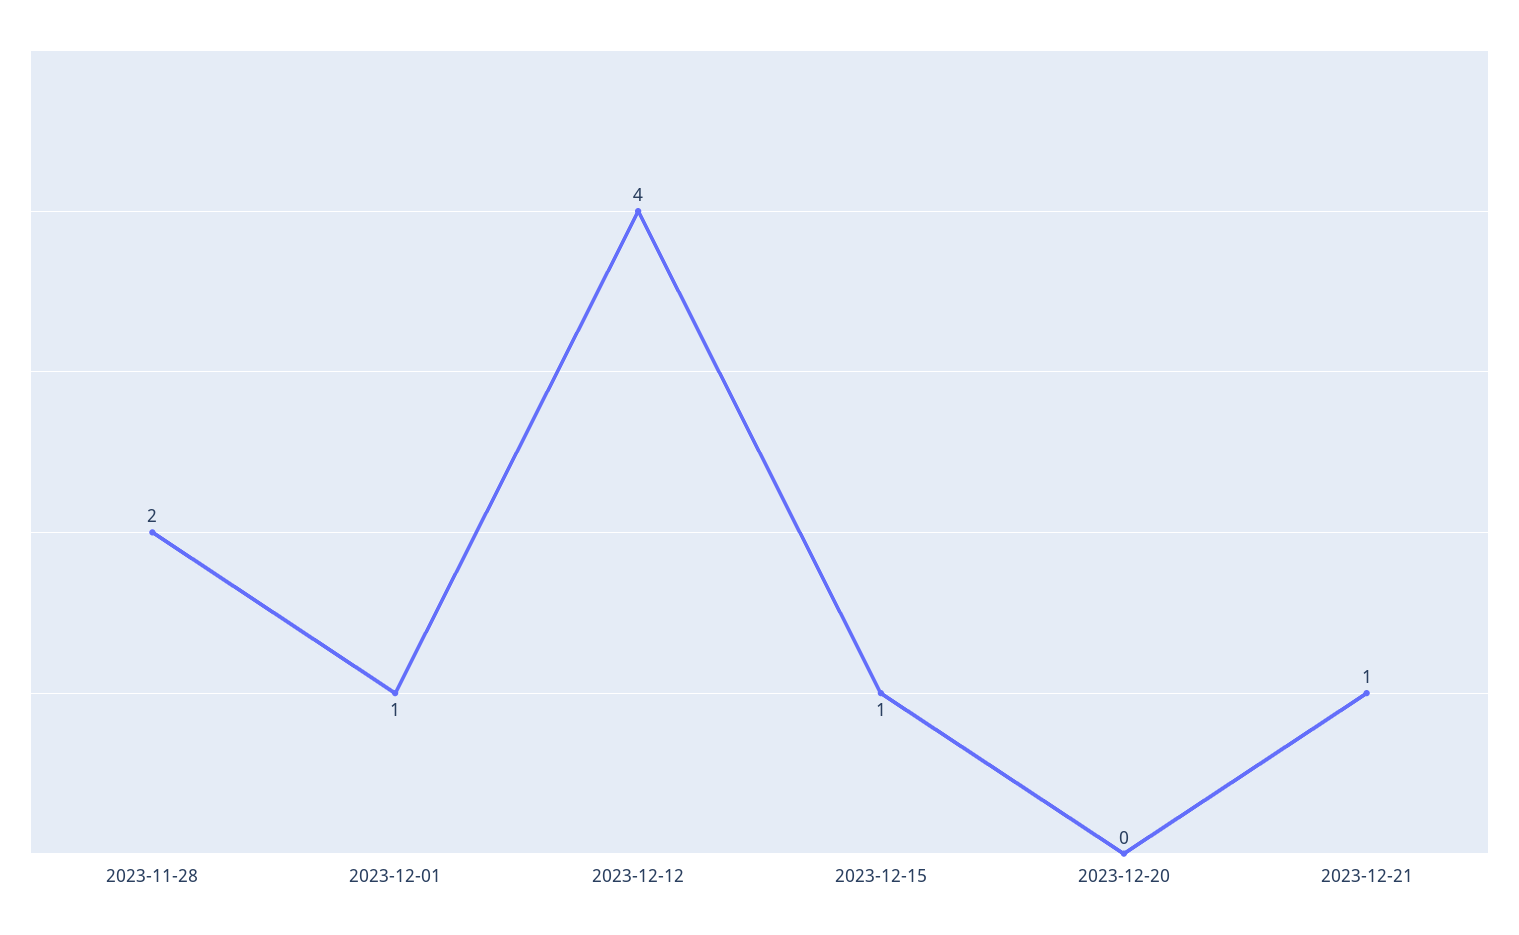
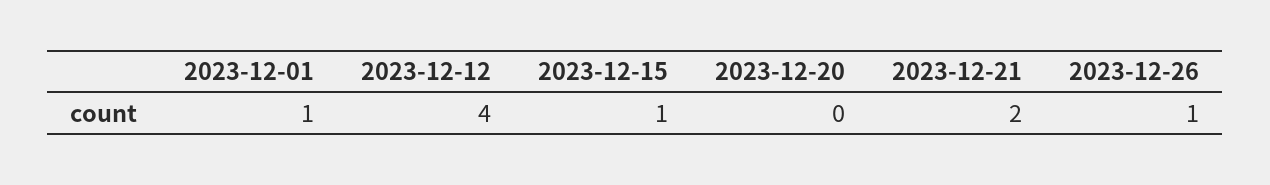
2023-11-28: 2 -> none
2023-12-21: 1 -> 2
2023-12-26: none -> 1

